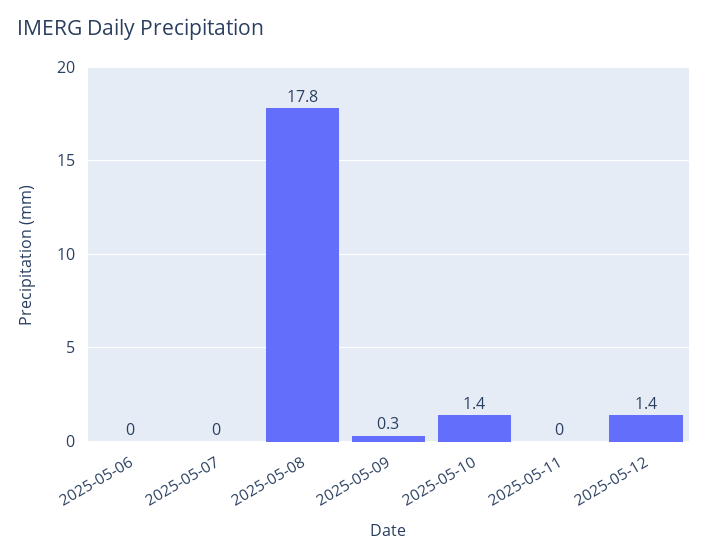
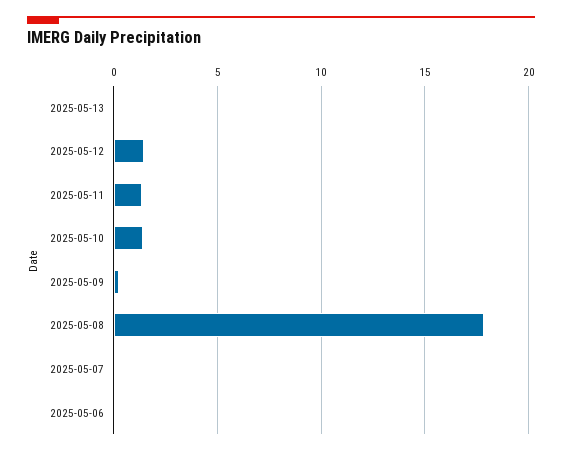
2025-05-11: 0 -> 1.5
2025-05-13: none -> 0

